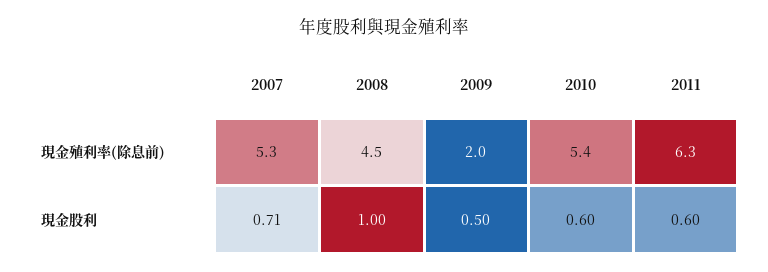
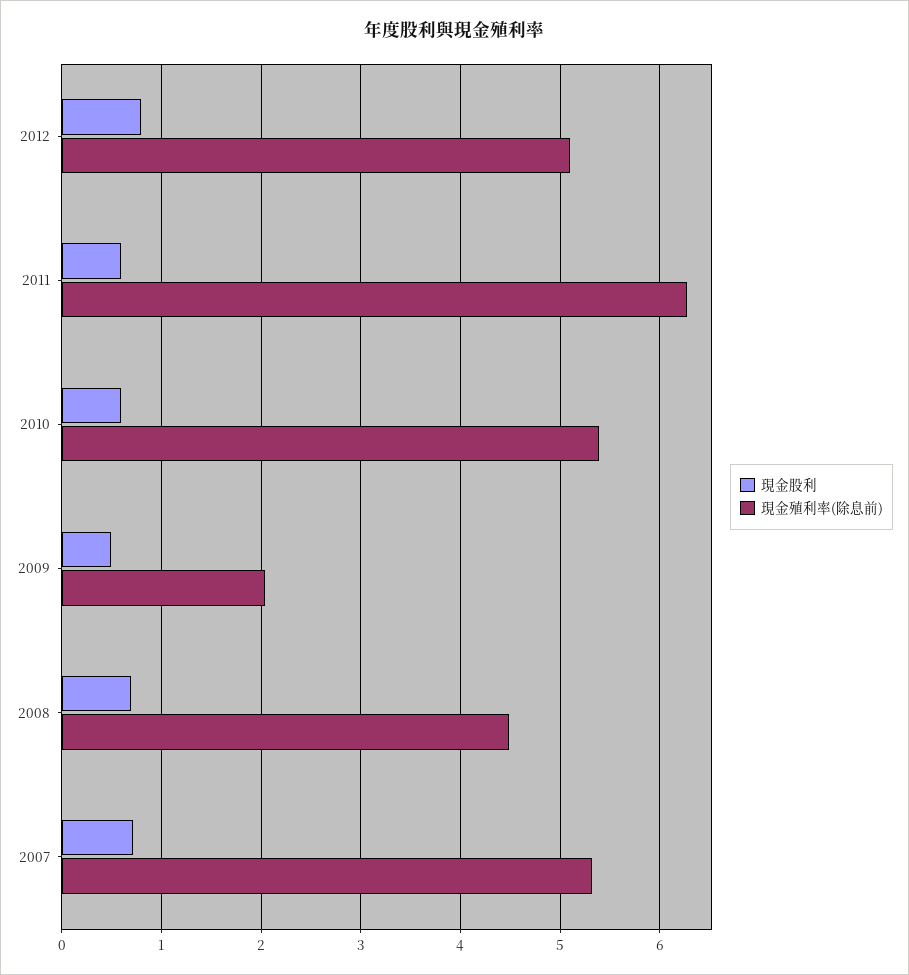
現金股利, 2008: 1 -> 0.7
現金股利, 2012: none -> 0.8
現金殖利率(除息前), 2012: none -> 5.1

